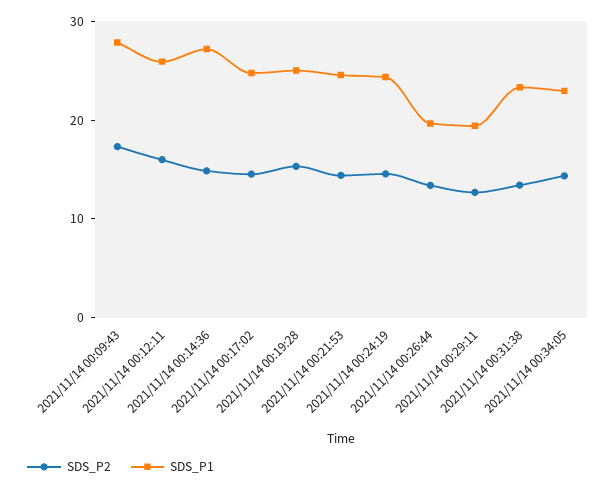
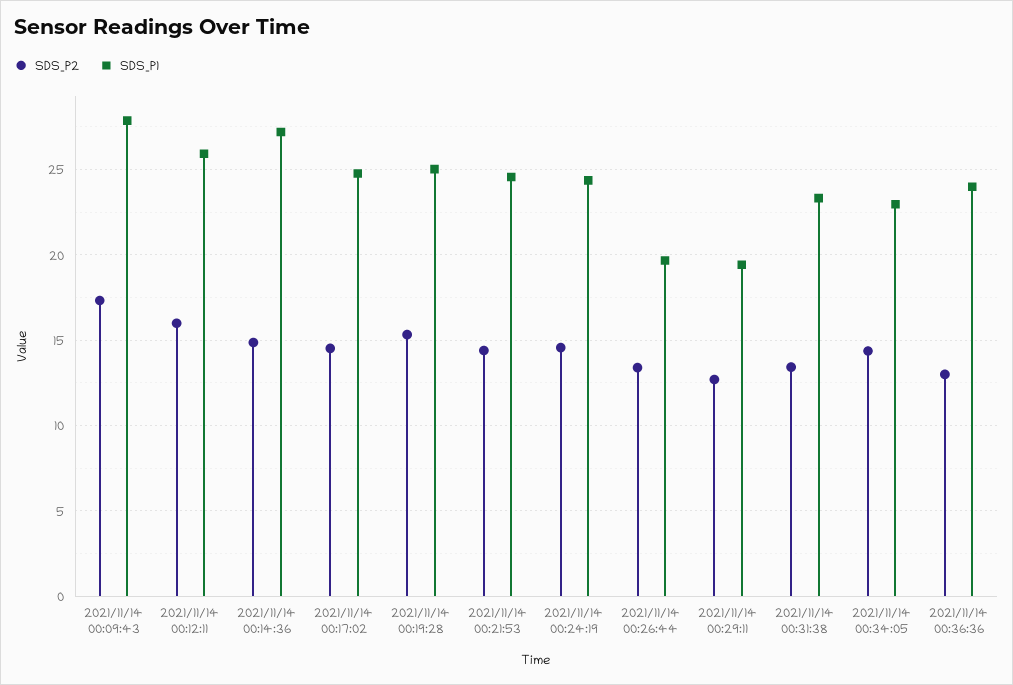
SDS_P2, 2021/11/14 00:36:36: none -> 13
SDS_P1, 2021/11/14 00:36:36: none -> 24

